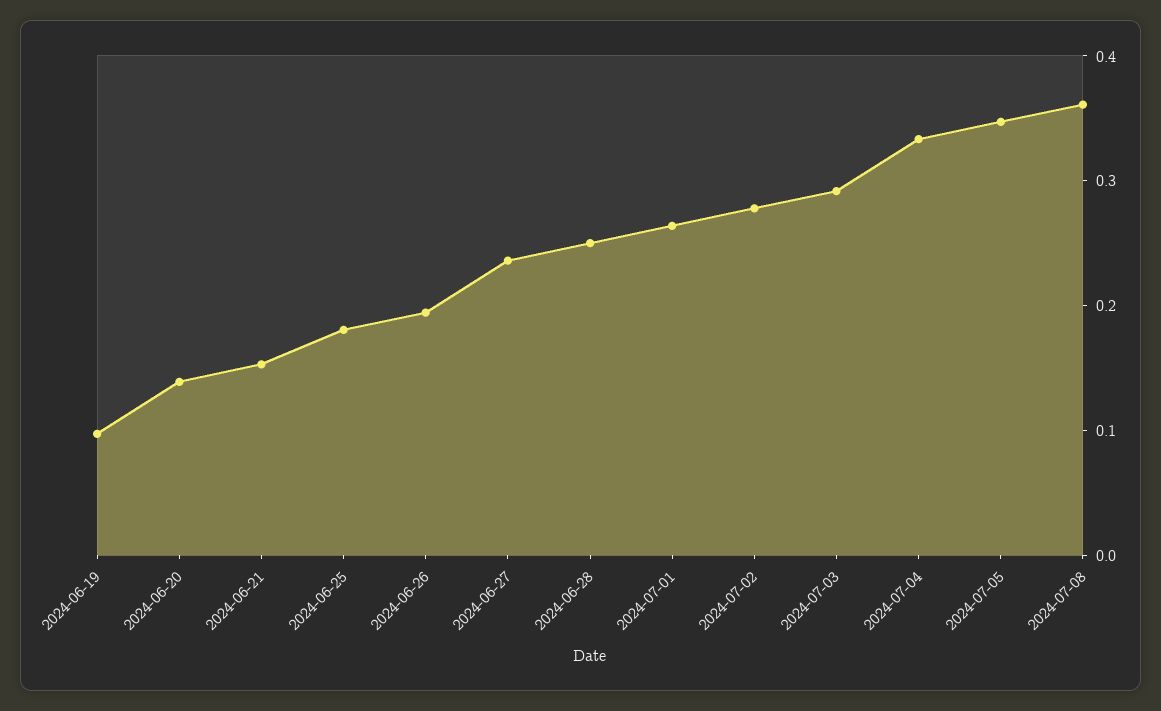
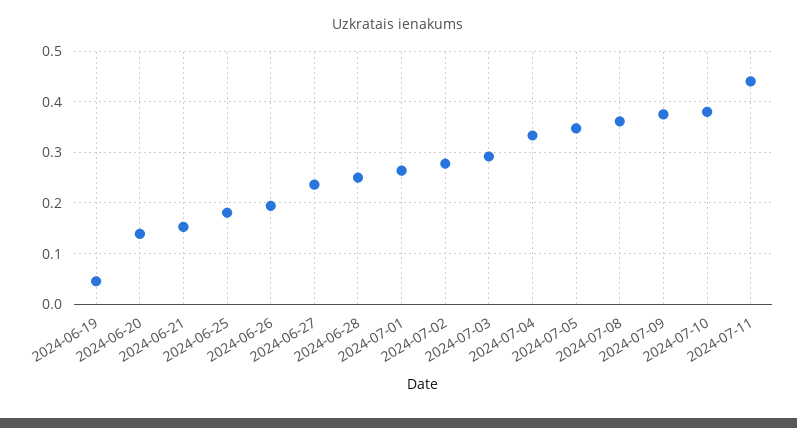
2024-06-19: 0.1 -> 0.04
2024-07-09: none -> 0.38
2024-07-10: none -> 0.38
2024-07-11: none -> 0.44

